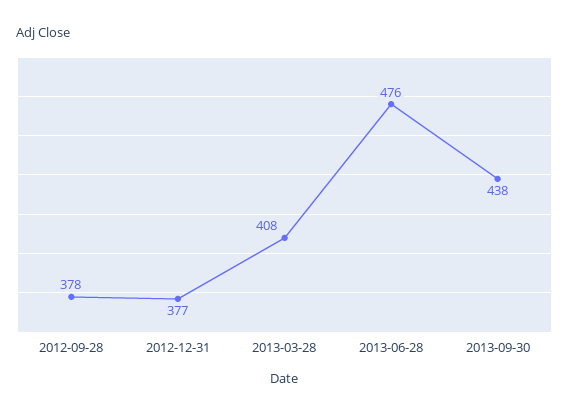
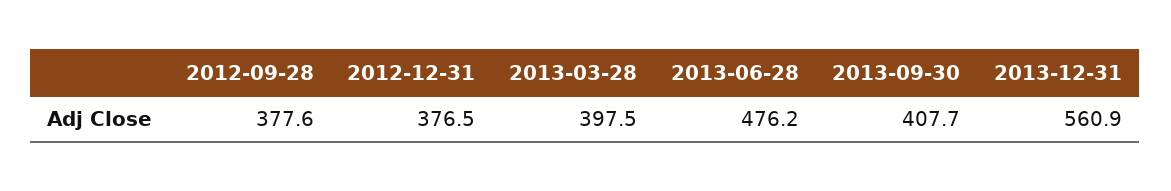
2013-03-28: 408 -> 397.5
2013-09-30: 438 -> 407.7
2013-12-31: none -> 560.9

